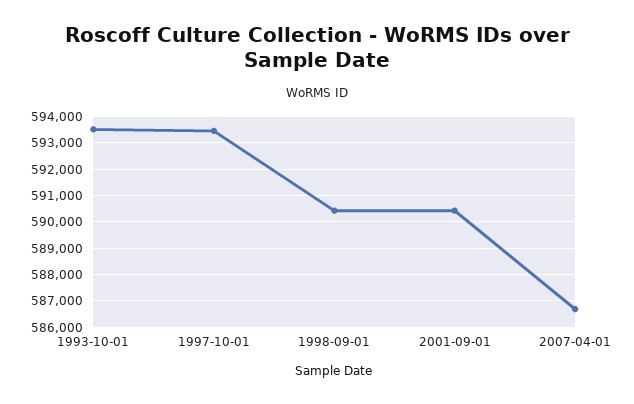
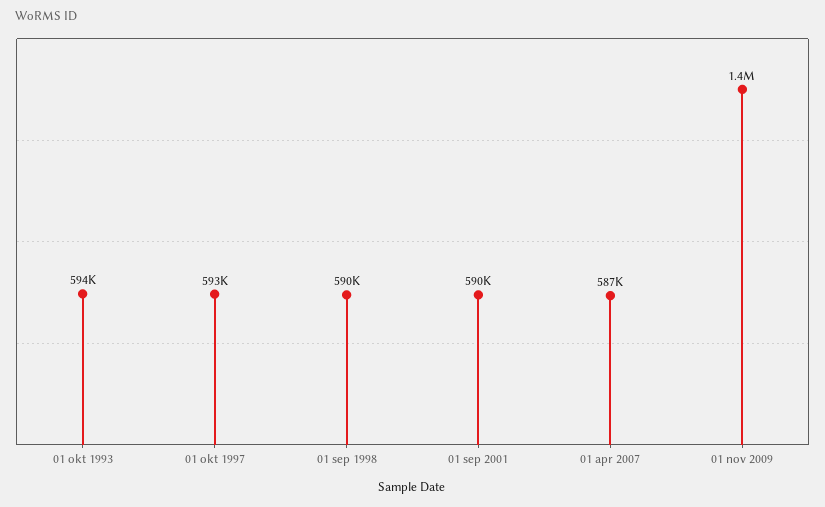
01 nov 2009: none -> 1400000

